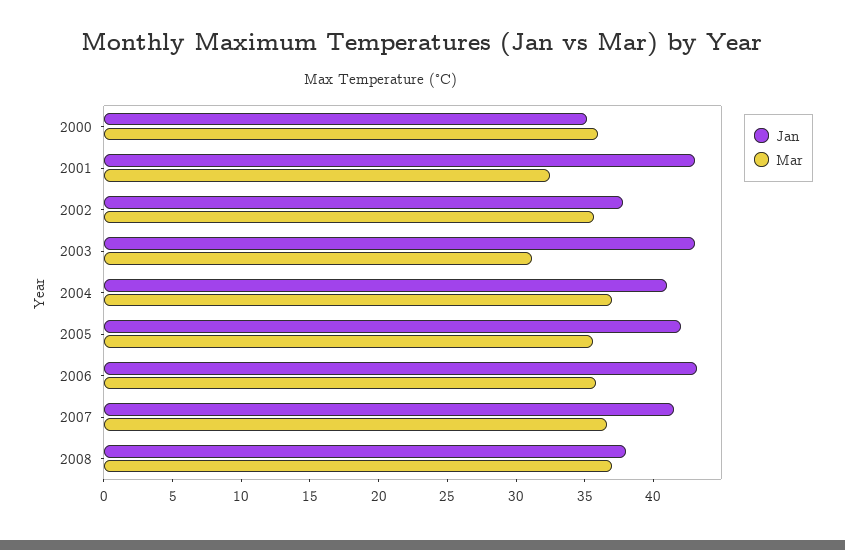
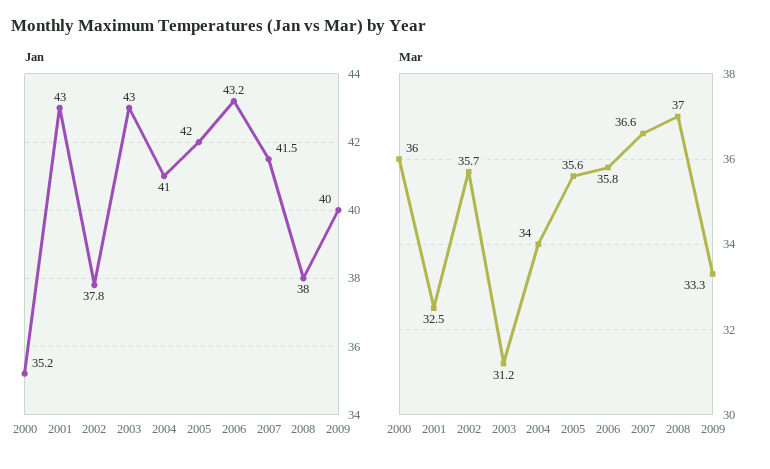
Mar, 2004: 37 -> 34
Jan, 2009: none -> 40
Mar, 2009: none -> 33.3

